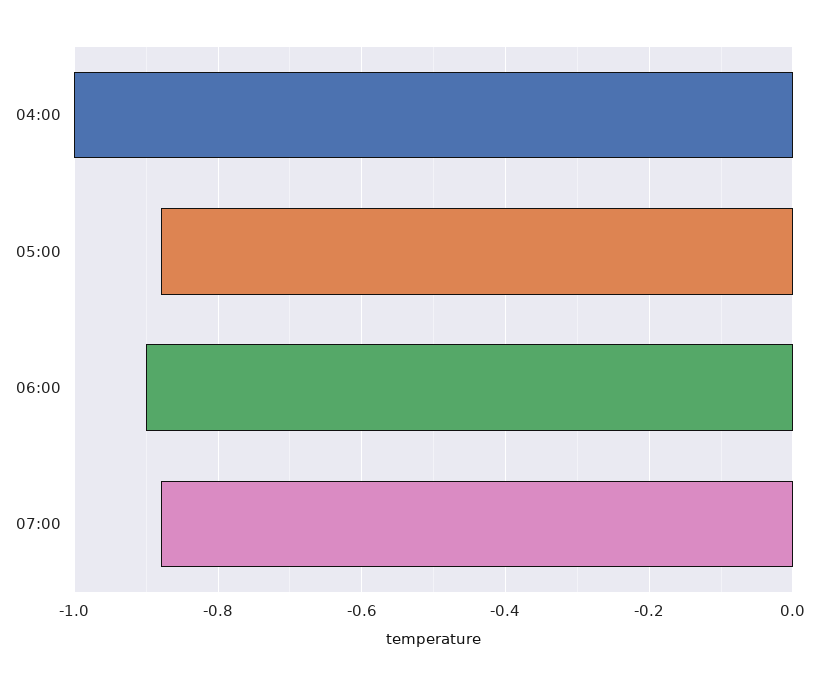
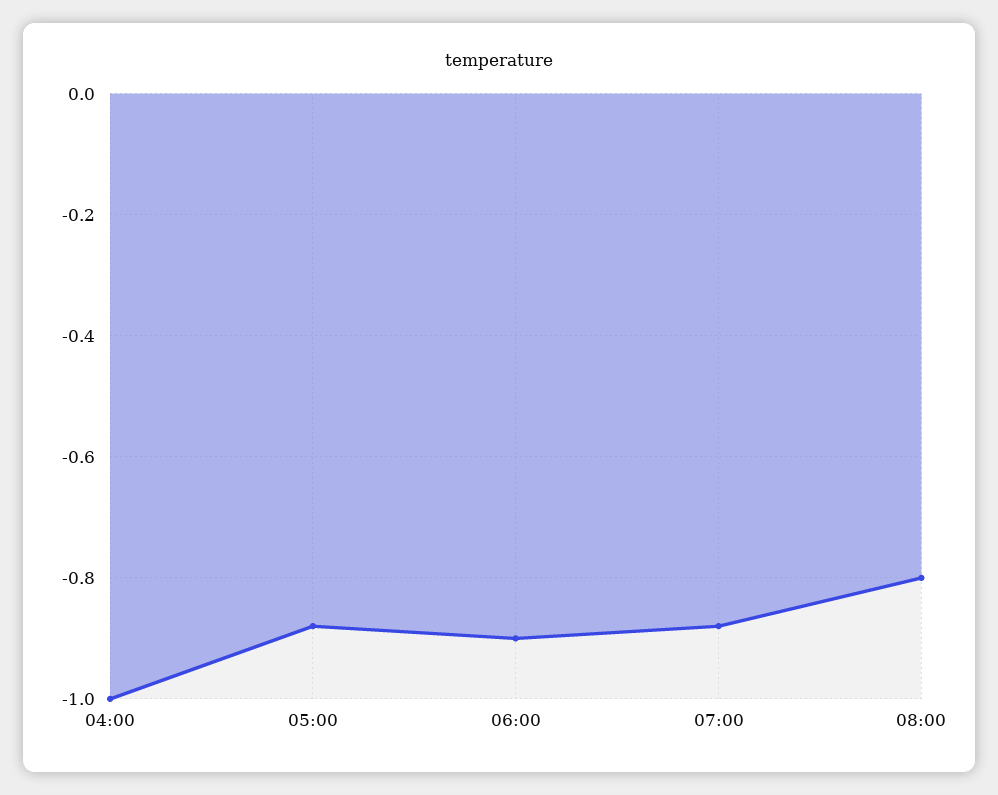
08:00: none -> -0.8

